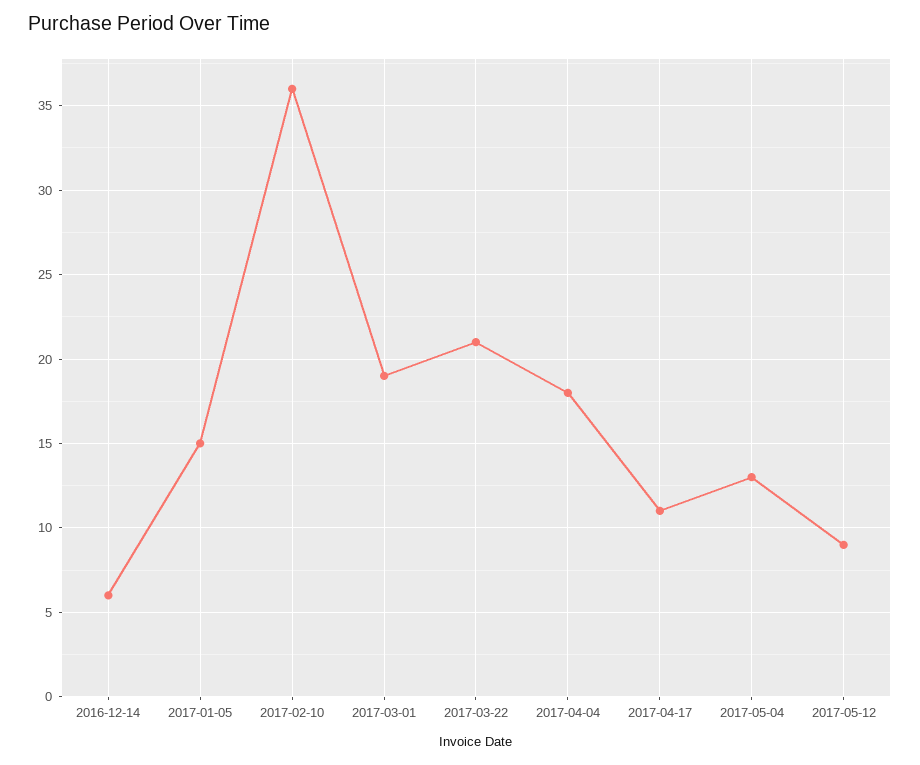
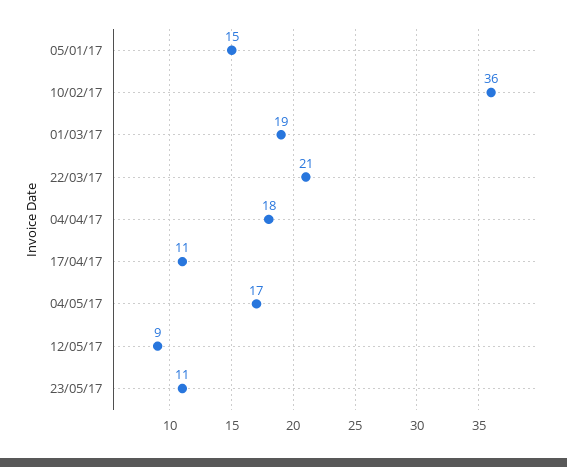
2016-12-14: 6 -> none
2017-05-04: 13 -> 17
23/05/17: none -> 11

